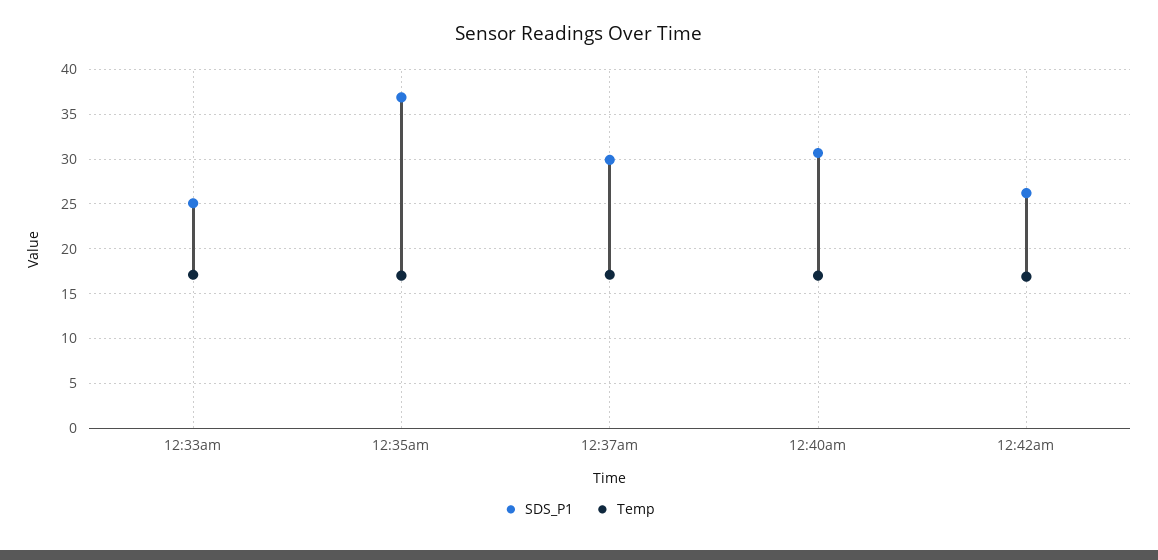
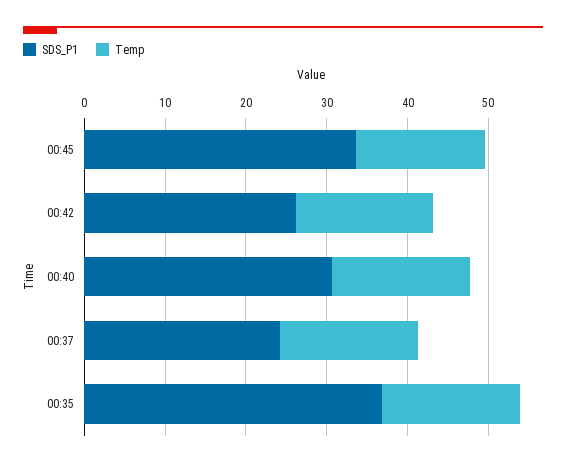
SDS_P1, 12:33am: 25 -> none
Temp, 12:33am: 17 -> none
SDS_P1, 12:37am: 30 -> 24
SDS_P1, 00:45: none -> 34
Temp, 00:45: none -> 16

